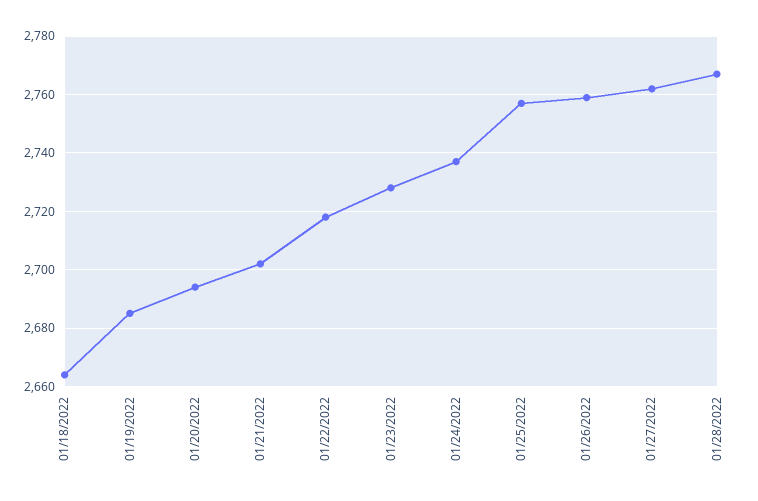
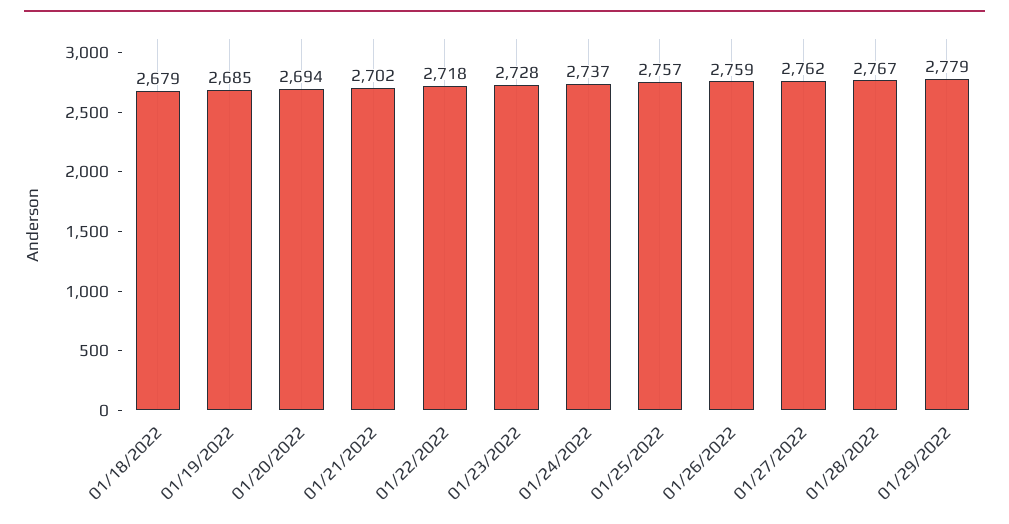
01/18/2022: 2665 -> 2679
01/29/2022: none -> 2779

